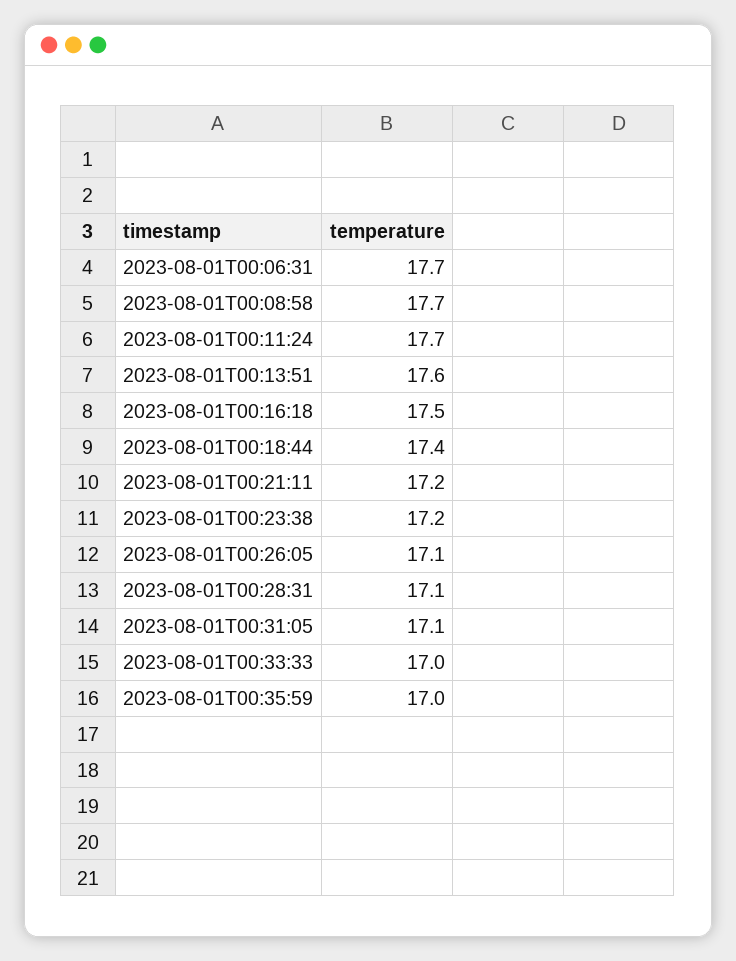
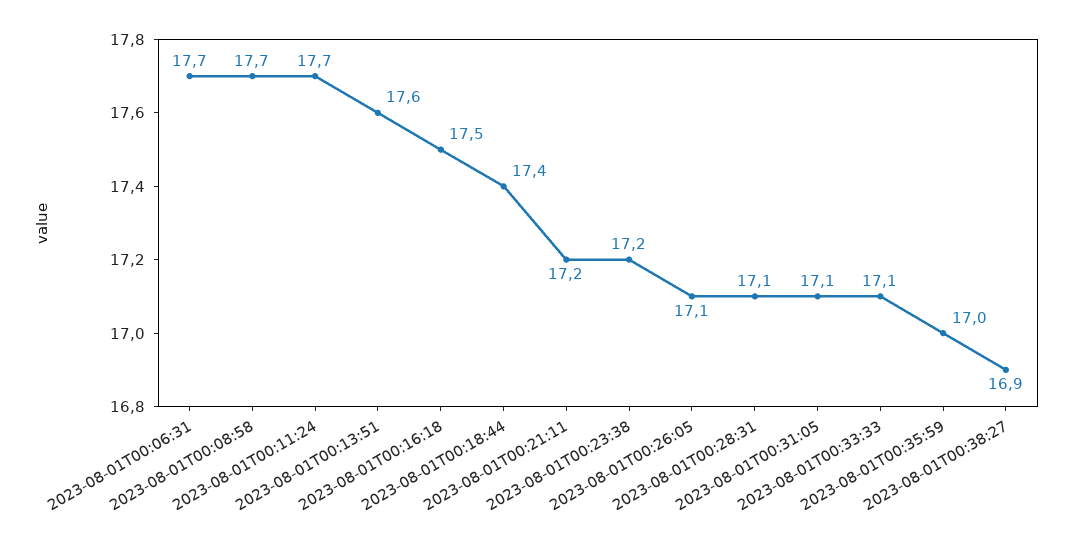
2023-08-01T00:33:33: 17 -> 17.1
2023-08-01T00:38:27: none -> 16.9

